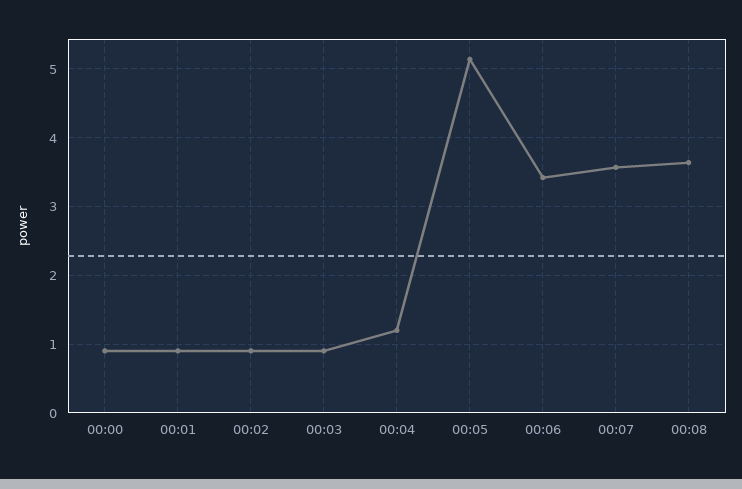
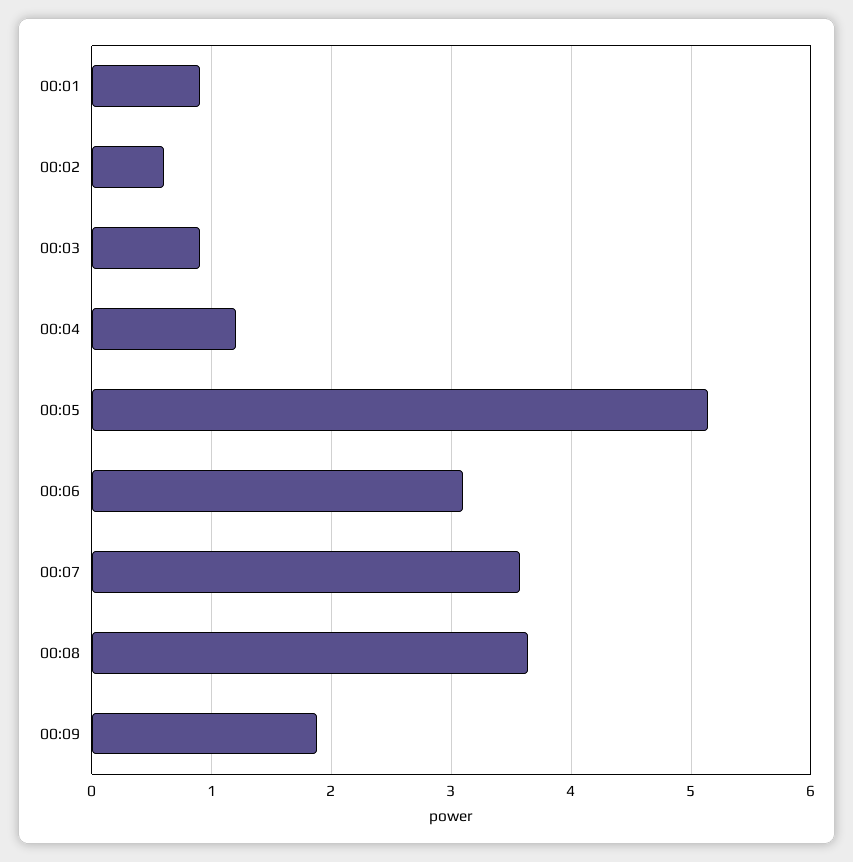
00:00: 0.9 -> none
00:02: 0.9 -> 0.6
00:06: 3.4 -> 3.1
00:09: none -> 1.9

